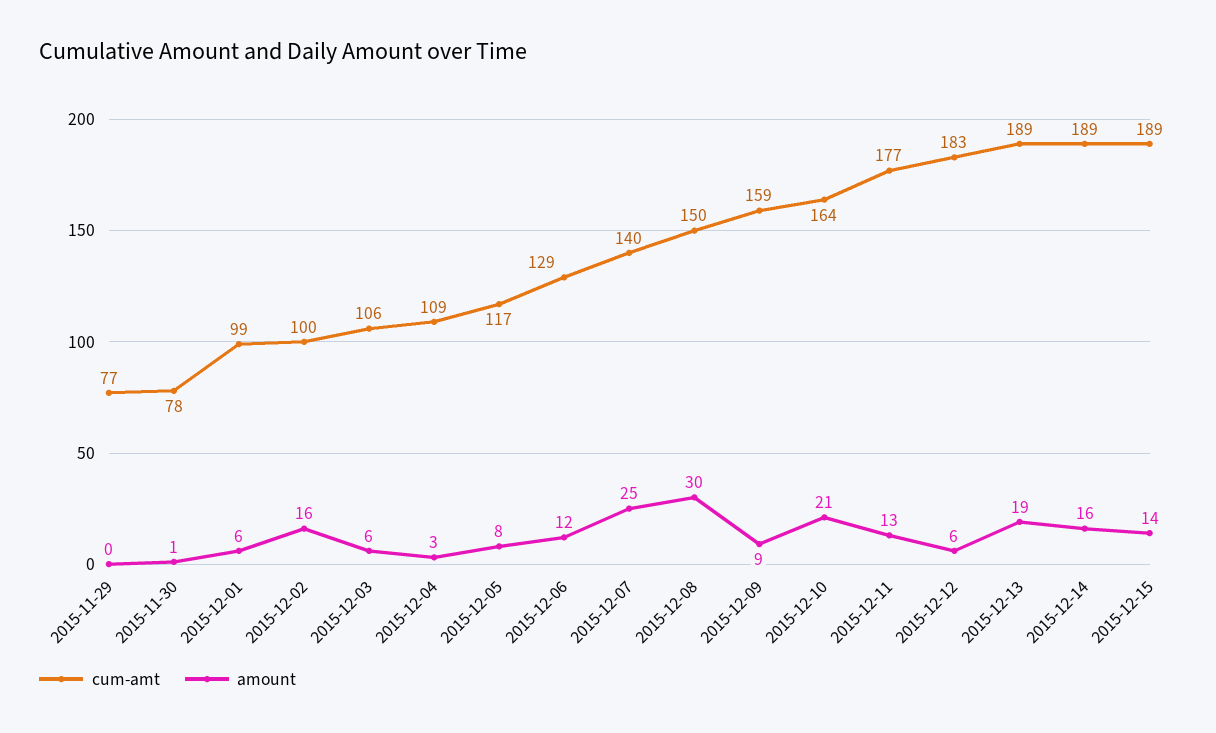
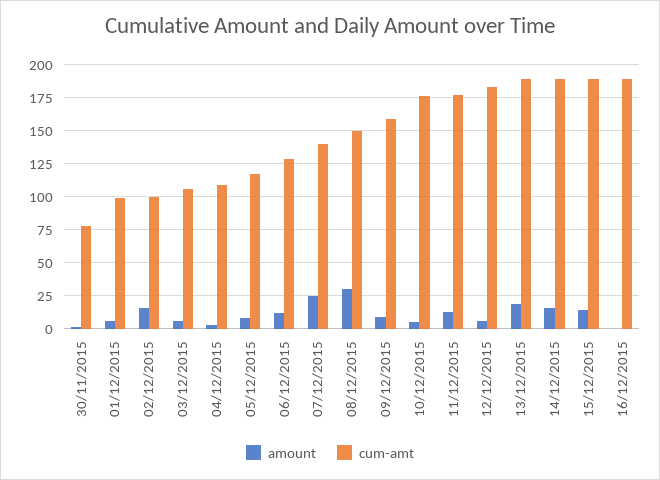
cum-amt, 2015-11-29: 77 -> none
amount, 2015-11-29: 0 -> none
cum-amt, 2015-12-10: 164 -> 175
amount, 2015-12-10: 21 -> 5
amount, 16/12/2015: none -> 0
cum-amt, 16/12/2015: none -> 190

